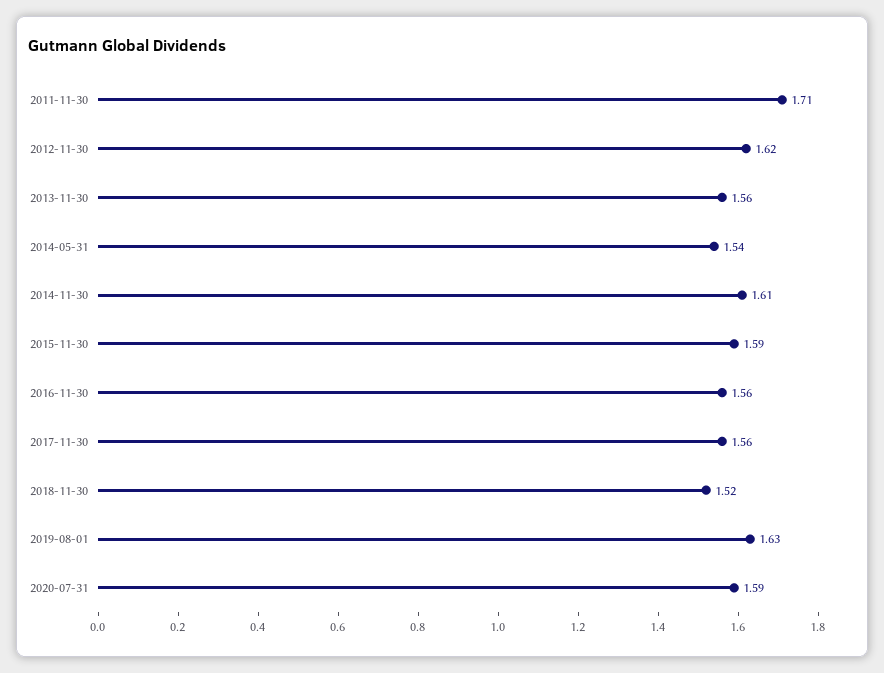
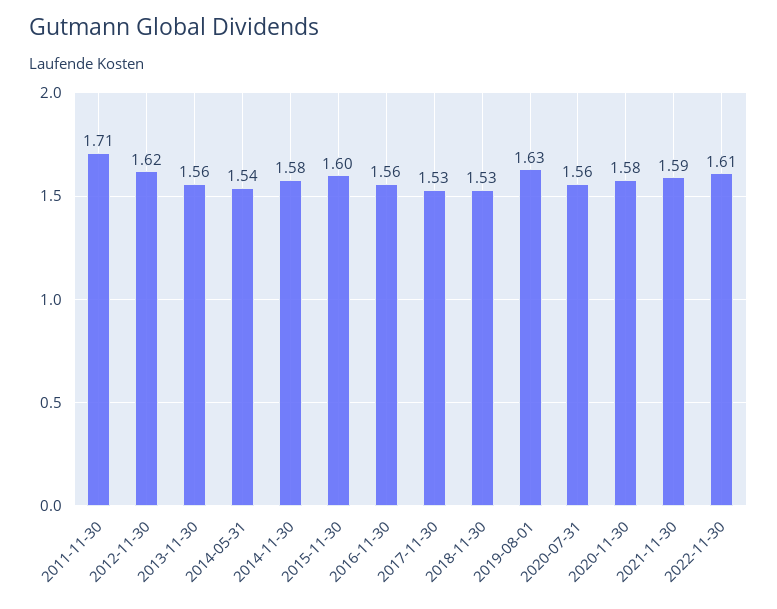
2014-11-30: 1.61 -> 1.58
2015-11-30: 1.59 -> 1.6
2017-11-30: 1.56 -> 1.53
2018-11-30: 1.52 -> 1.53
2020-07-31: 1.59 -> 1.56
2020-11-30: none -> 1.58
2021-11-30: none -> 1.59
2022-11-30: none -> 1.61

